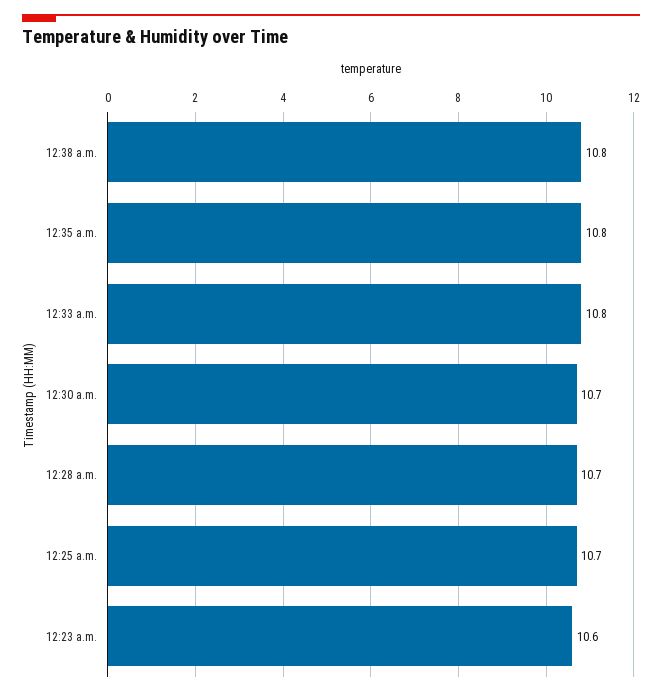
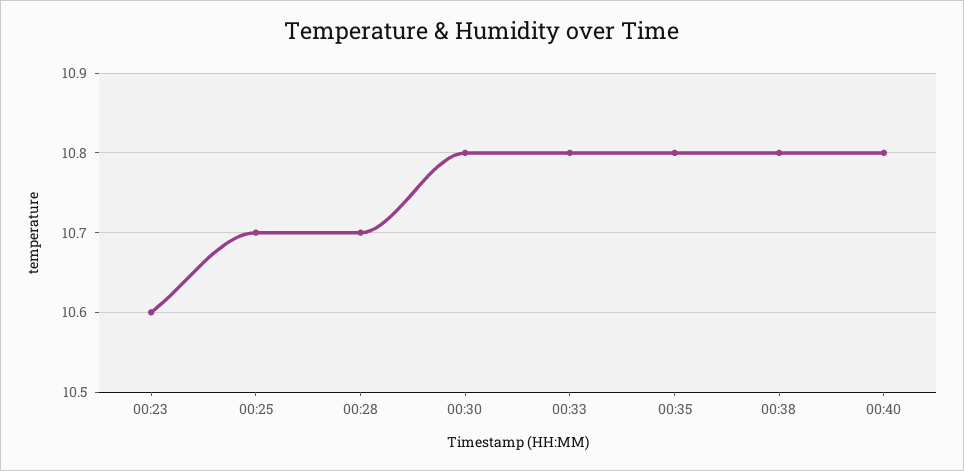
12:30 a.m.: 10.7 -> 10.8
00:40: none -> 10.8

